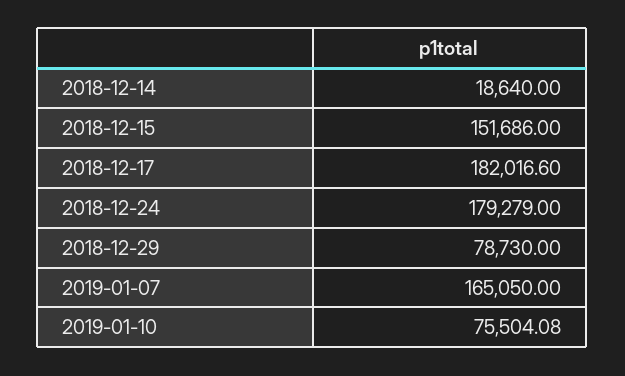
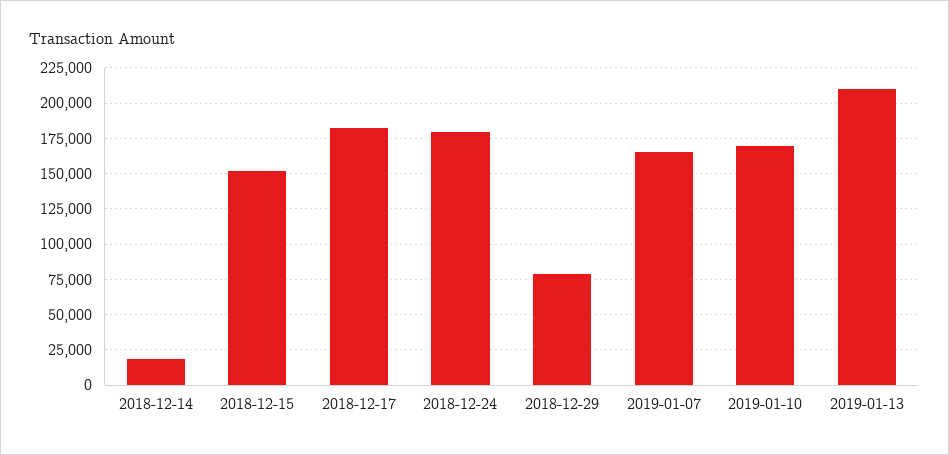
2019-01-10: 75504.08 -> 170000
2019-01-13: none -> 210000

